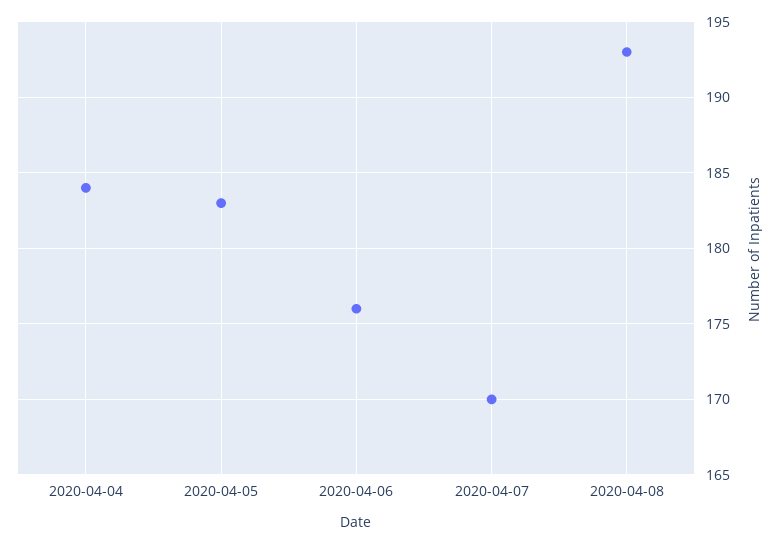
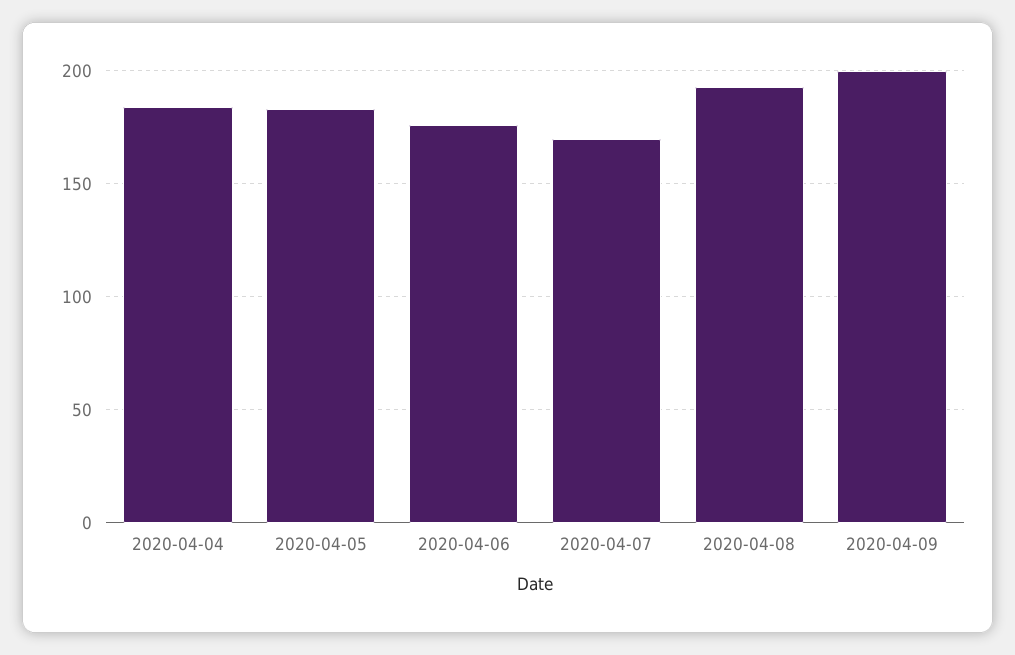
2020-04-09: none -> 200

